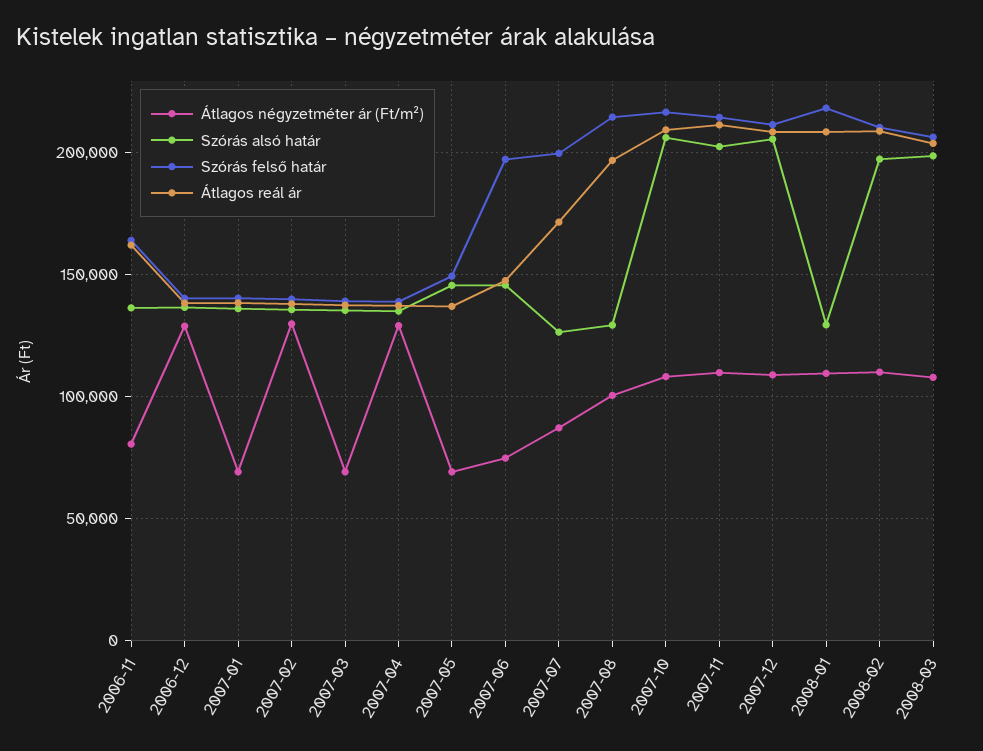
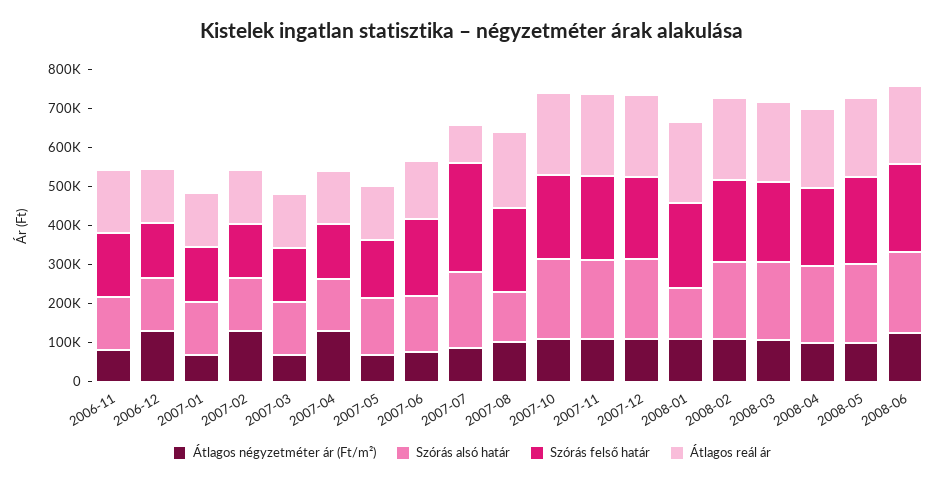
Szórás alsó határ, 2007-07: 125000 -> 200000
Szórás felső határ, 2007-07: 200000 -> 275000
Átlagos reál ár, 2007-07: 170000 -> 100000
Átlagos négyzetméter ár (Ft/m²), 2008-04: none -> 100000
Szórás alsó határ, 2008-04: none -> 200000
Szórás felső határ, 2008-04: none -> 200000
Átlagos reál ár, 2008-04: none -> 200000
Átlagos négyzetméter ár (Ft/m²), 2008-05: none -> 100000
Szórás alsó határ, 2008-05: none -> 200000
Szórás felső határ, 2008-05: none -> 225000
Átlagos reál ár, 2008-05: none -> 200000
Átlagos négyzetméter ár (Ft/m²), 2008-06: none -> 125000
Szórás alsó határ, 2008-06: none -> 200000
Szórás felső határ, 2008-06: none -> 225000
Átlagos reál ár, 2008-06: none -> 200000

